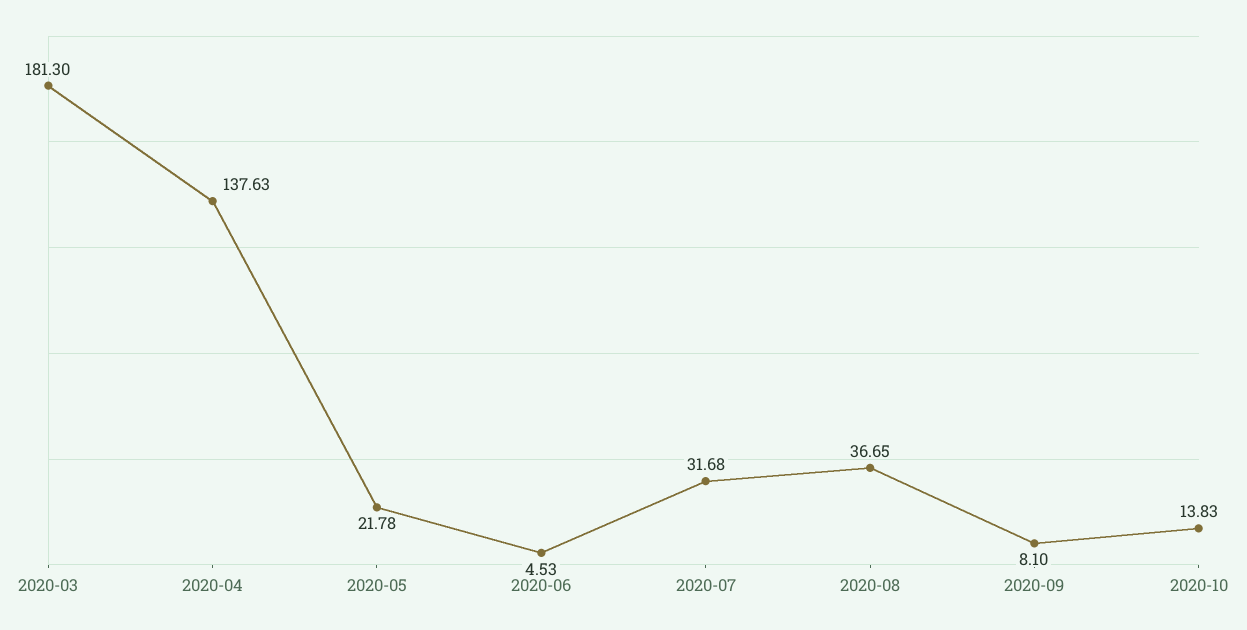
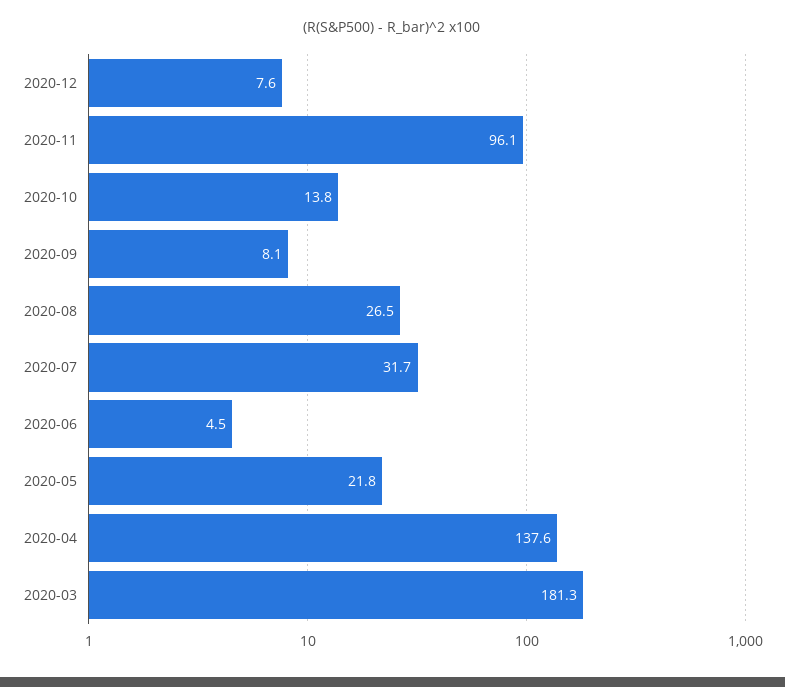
2020-08: 36.65 -> 26.5
2020-12: none -> 7.6
2020-11: none -> 96.1

